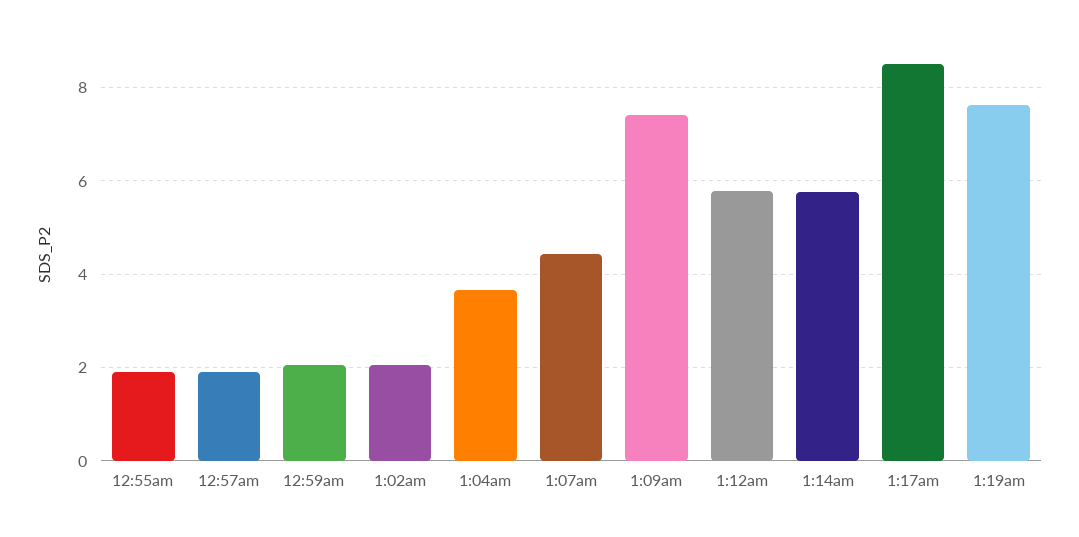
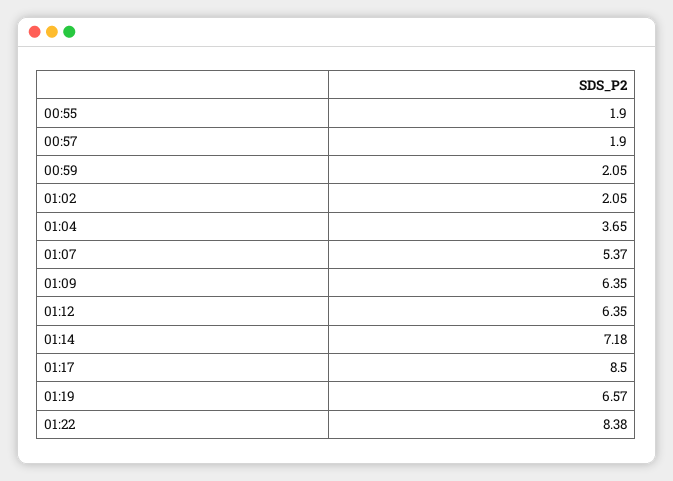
1:07am: 4.4 -> 5.37
1:09am: 7.4 -> 6.35
1:12am: 5.8 -> 6.35
1:14am: 5.8 -> 7.18
1:19am: 7.6 -> 6.57
01:22: none -> 8.38

